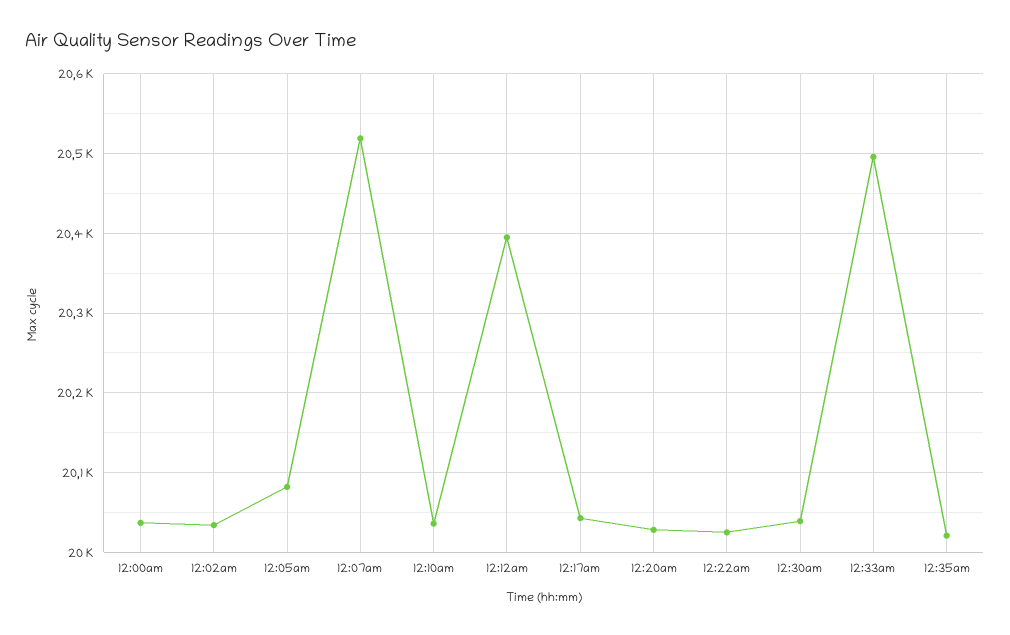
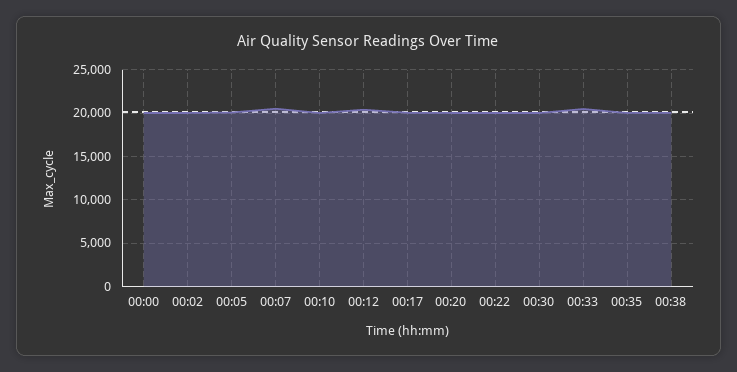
00:38: none -> 20000

